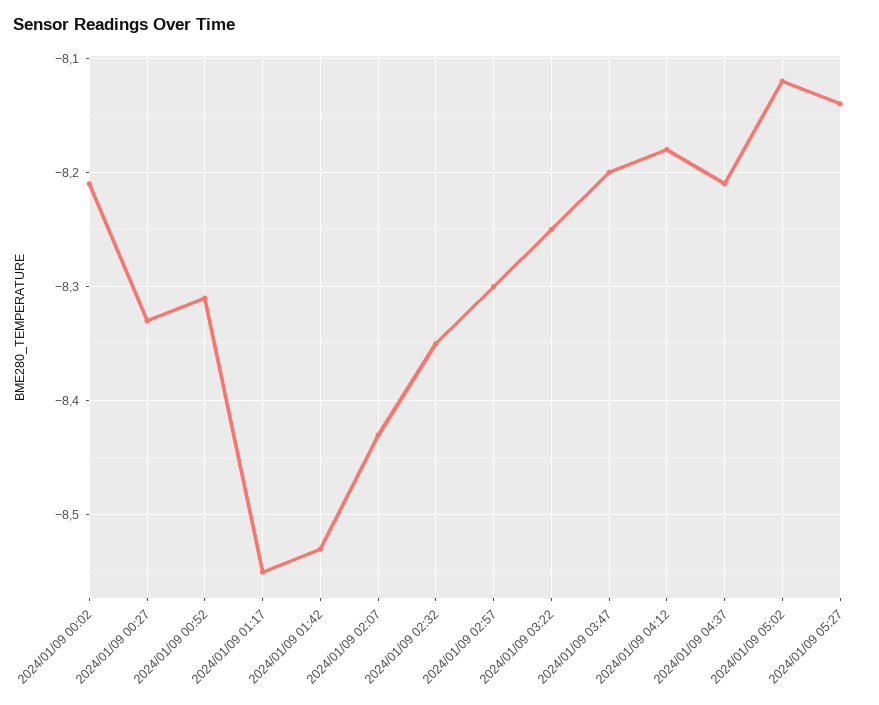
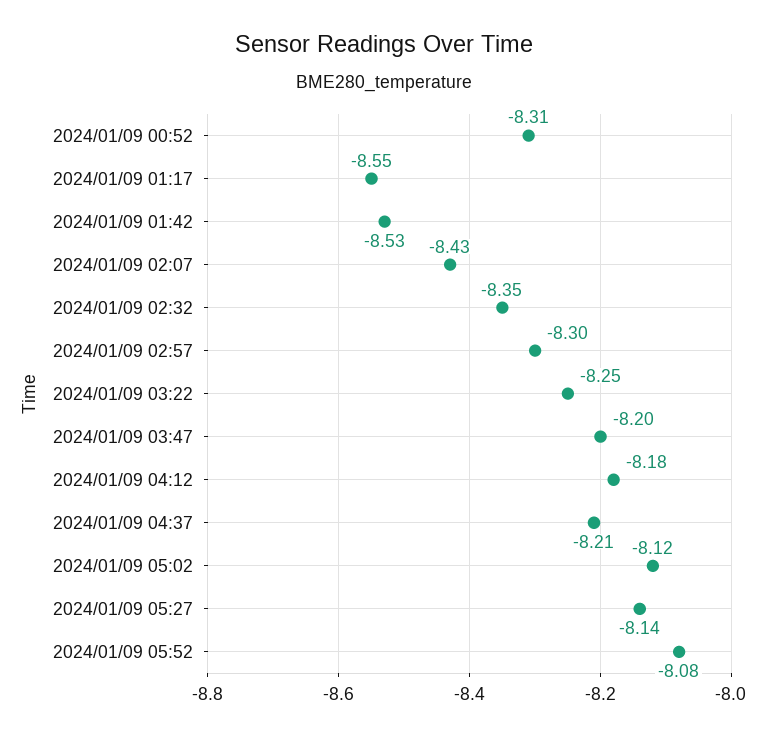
2024/01/09 00:02: -8.21 -> none
2024/01/09 00:27: -8.33 -> none
2024/01/09 05:52: none -> -8.08

